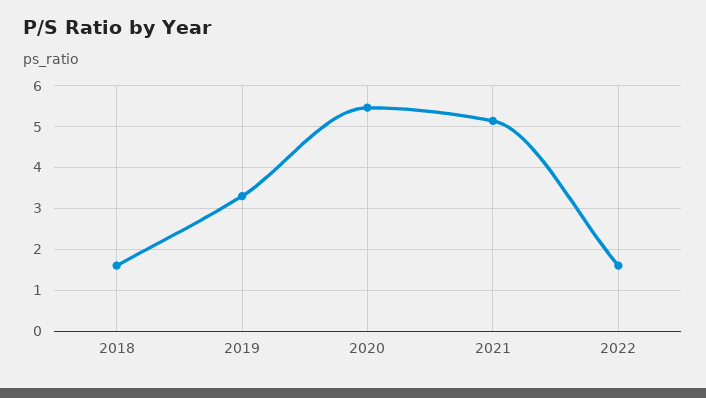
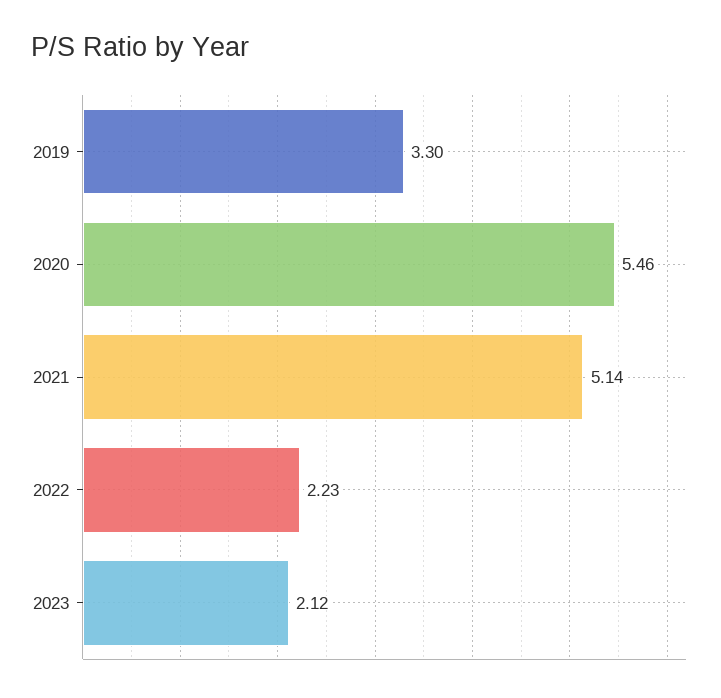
2018: 1.6 -> none
2022: 1.6 -> 2.23
2023: none -> 2.12

